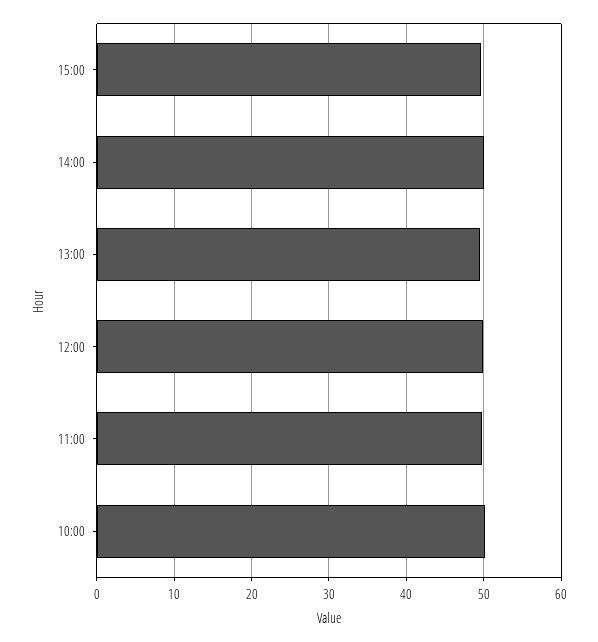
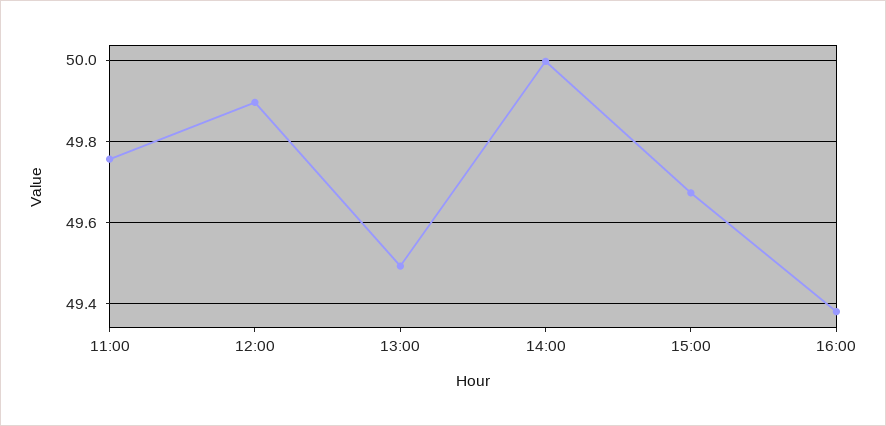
10:00: 50 -> none
16:00: none -> 49.38

